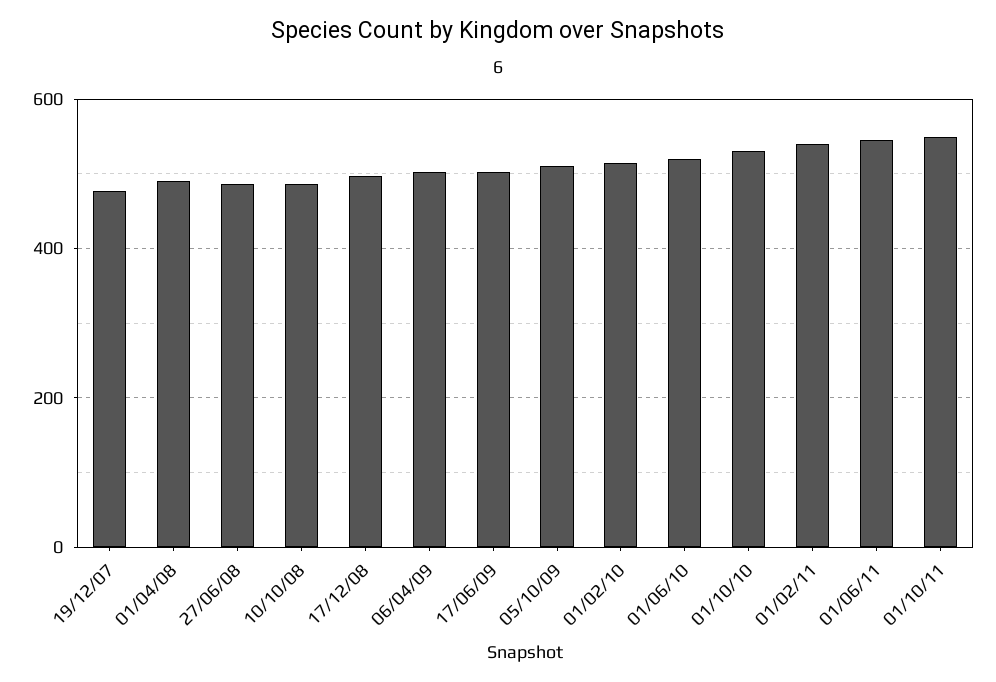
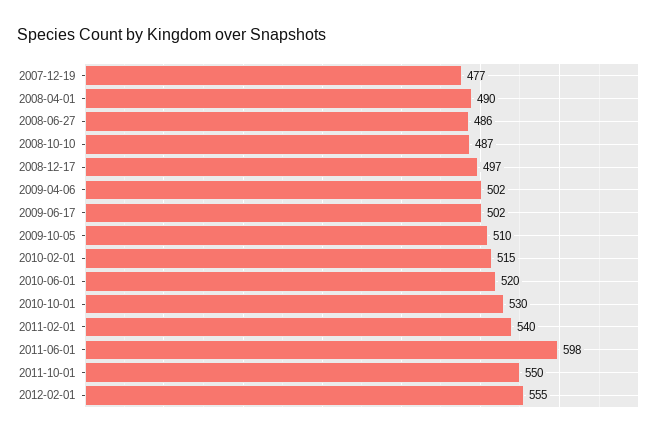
01/06/11: 540 -> 598
2012-02-01: none -> 555

